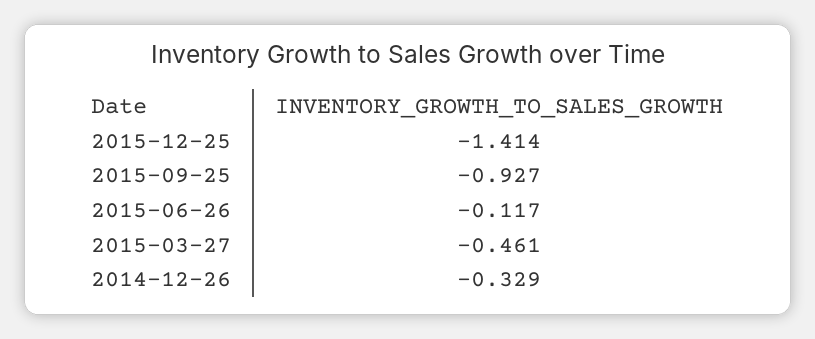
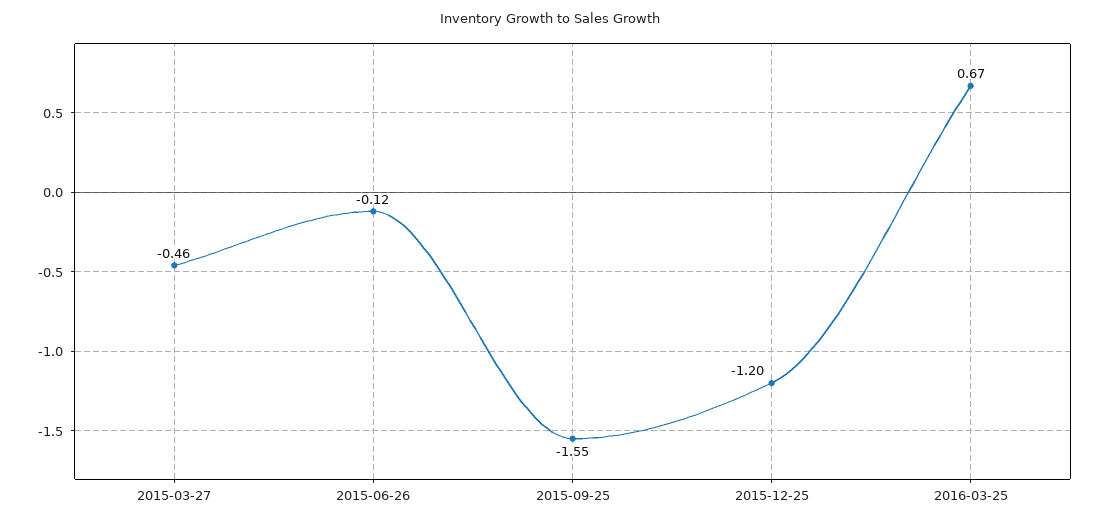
2015-12-25: -1.414 -> -1.2
2015-09-25: -0.927 -> -1.55
2014-12-26: -0.329 -> none
2016-03-25: none -> 0.67

